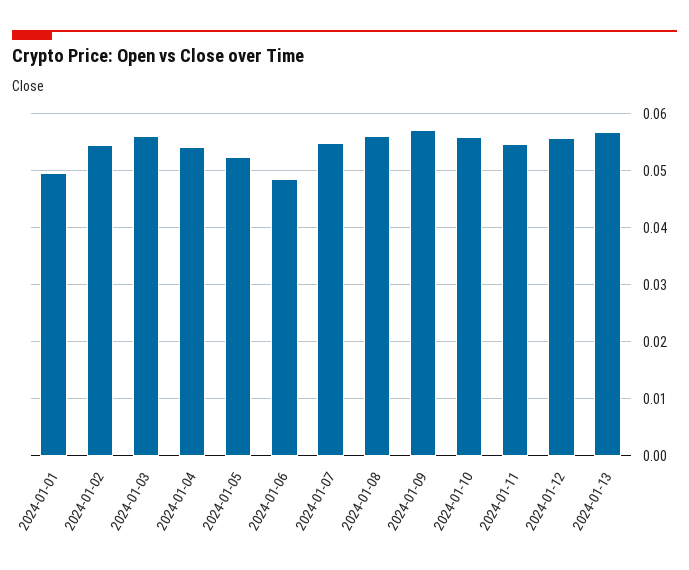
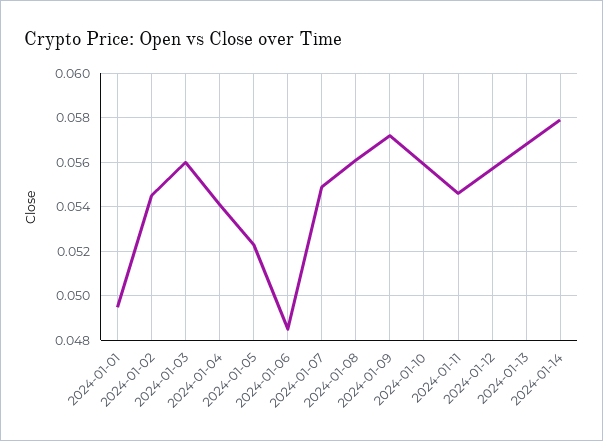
2024-01-14: none -> 0.058

